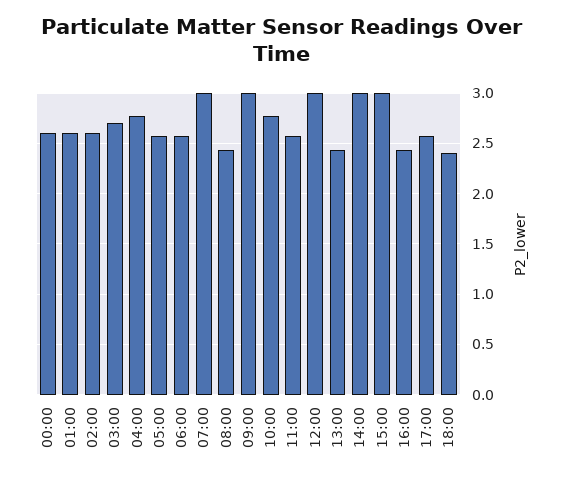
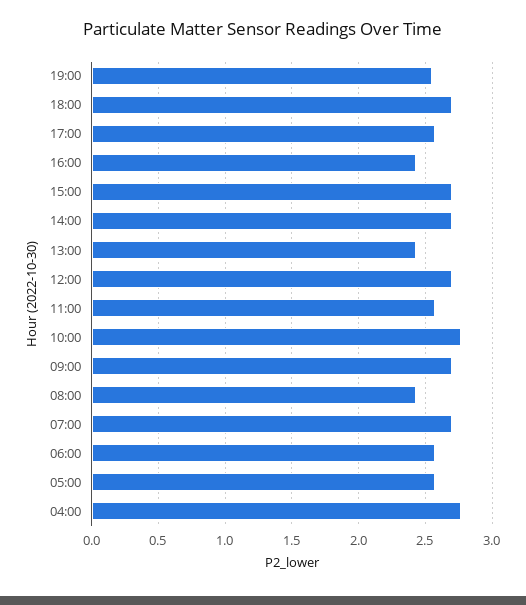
00:00: 2.6 -> none
01:00: 2.6 -> none
02:00: 2.6 -> none
03:00: 2.7 -> none
07:00: 3 -> 2.7
09:00: 3 -> 2.7
12:00: 3 -> 2.7
14:00: 3 -> 2.7
15:00: 3 -> 2.7
18:00: 2.4 -> 2.7
19:00: none -> 2.55

